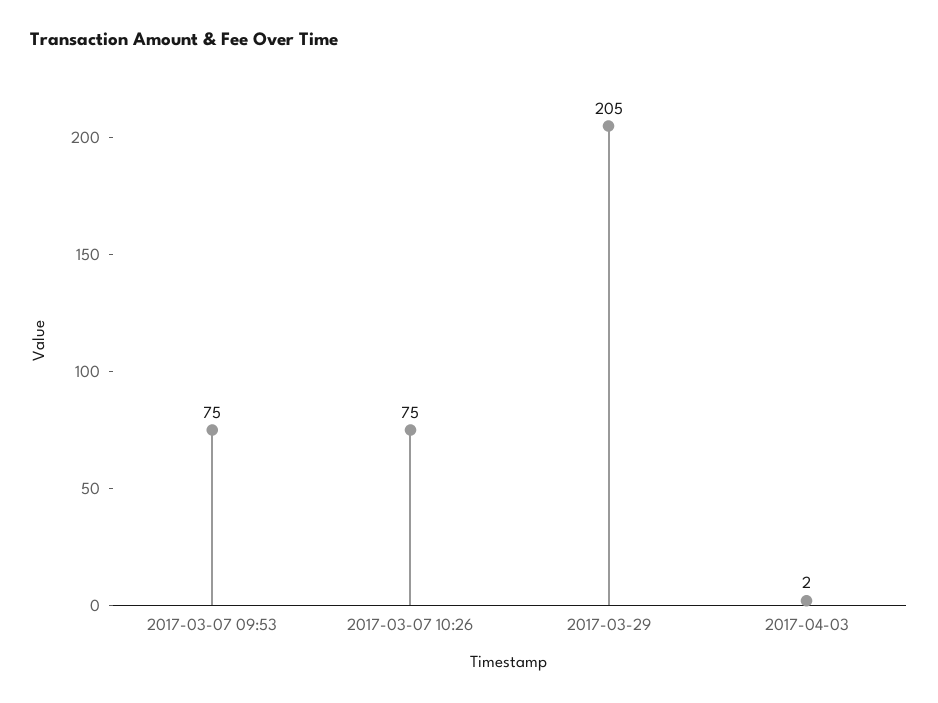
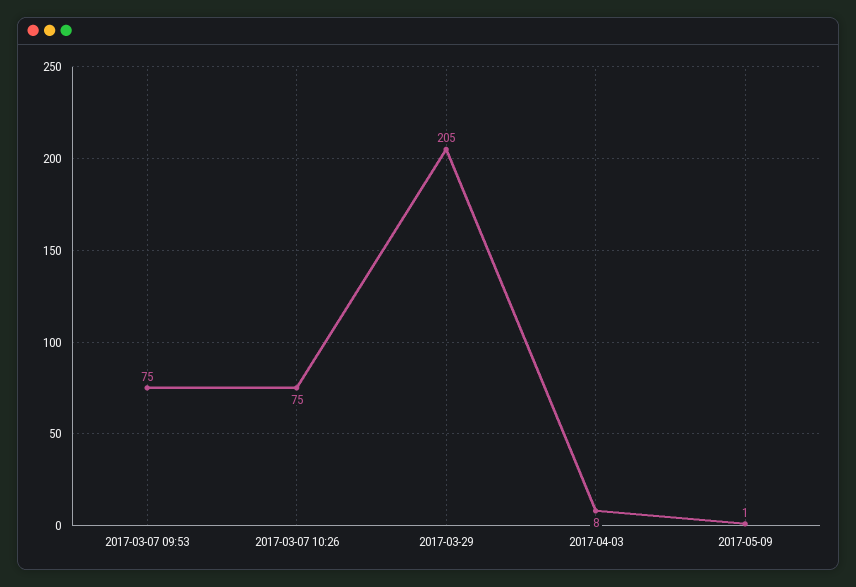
2017-04-03: 2 -> 8
2017-05-09: none -> 1

